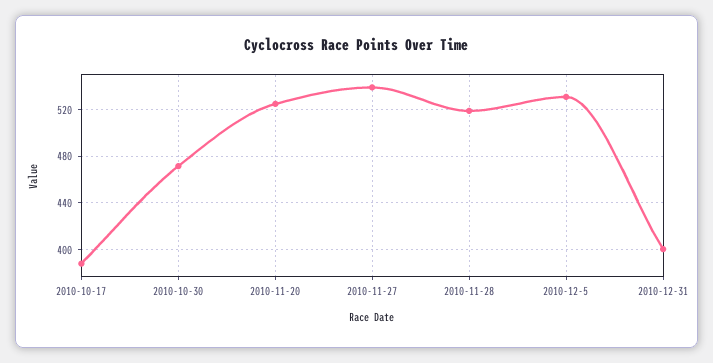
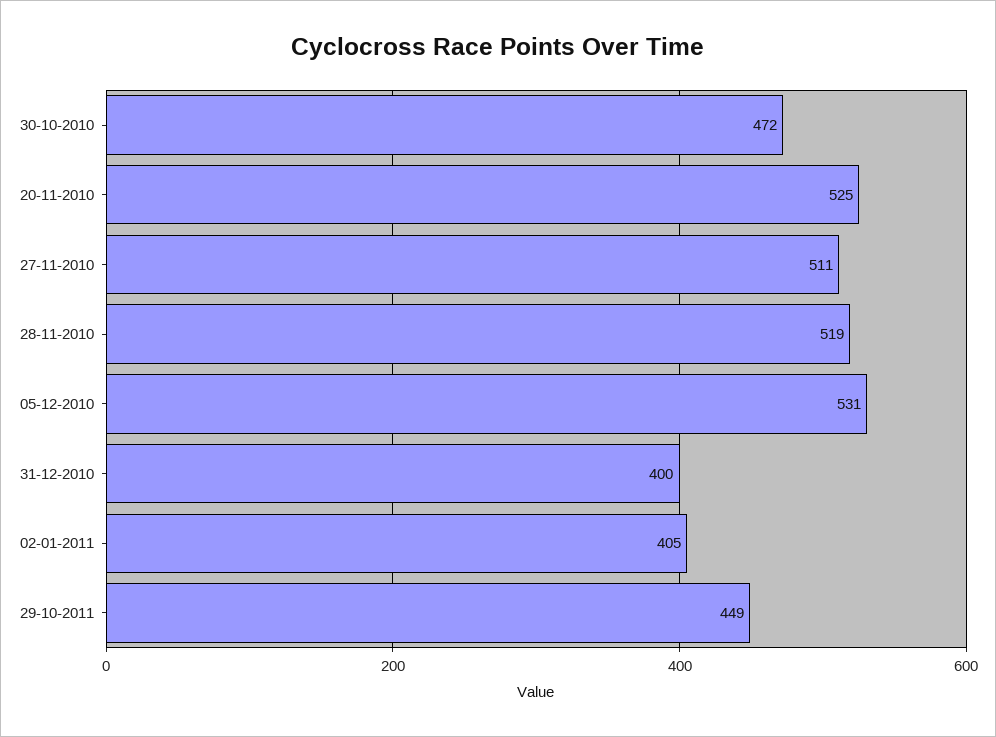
2010-10-17: 390 -> none
2010-11-27: 540 -> 511
02-01-2011: none -> 405
29-10-2011: none -> 449

